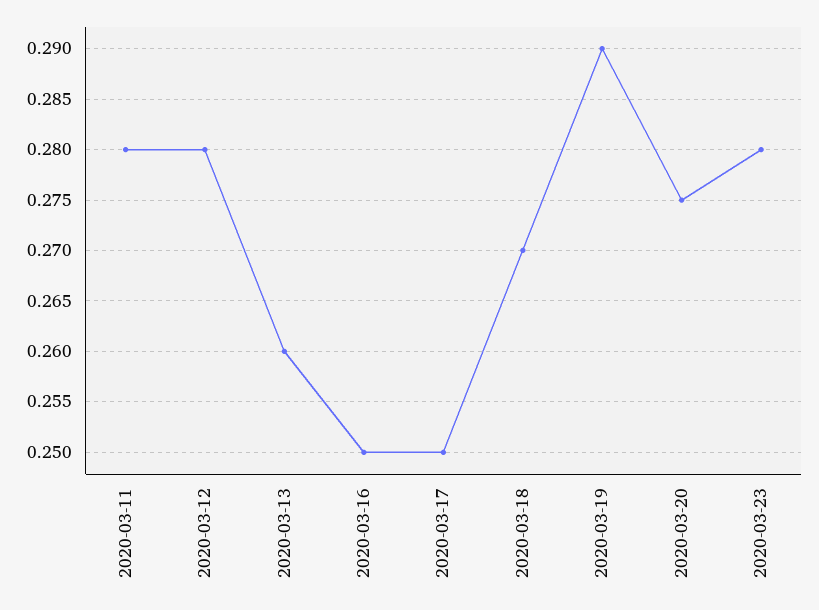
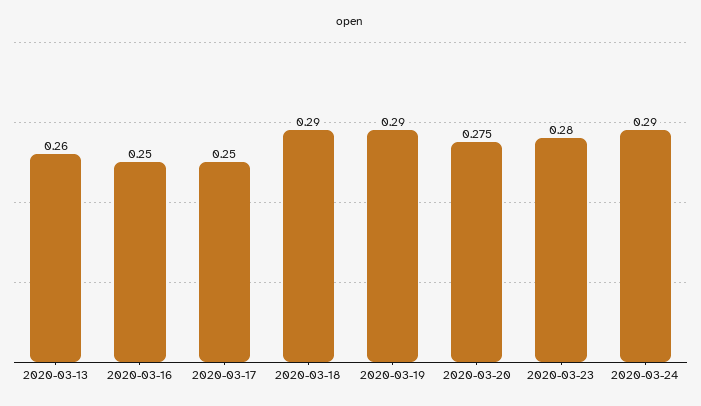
2020-03-11: 0.28 -> none
2020-03-12: 0.28 -> none
2020-03-18: 0.27 -> 0.29
2020-03-24: none -> 0.29

